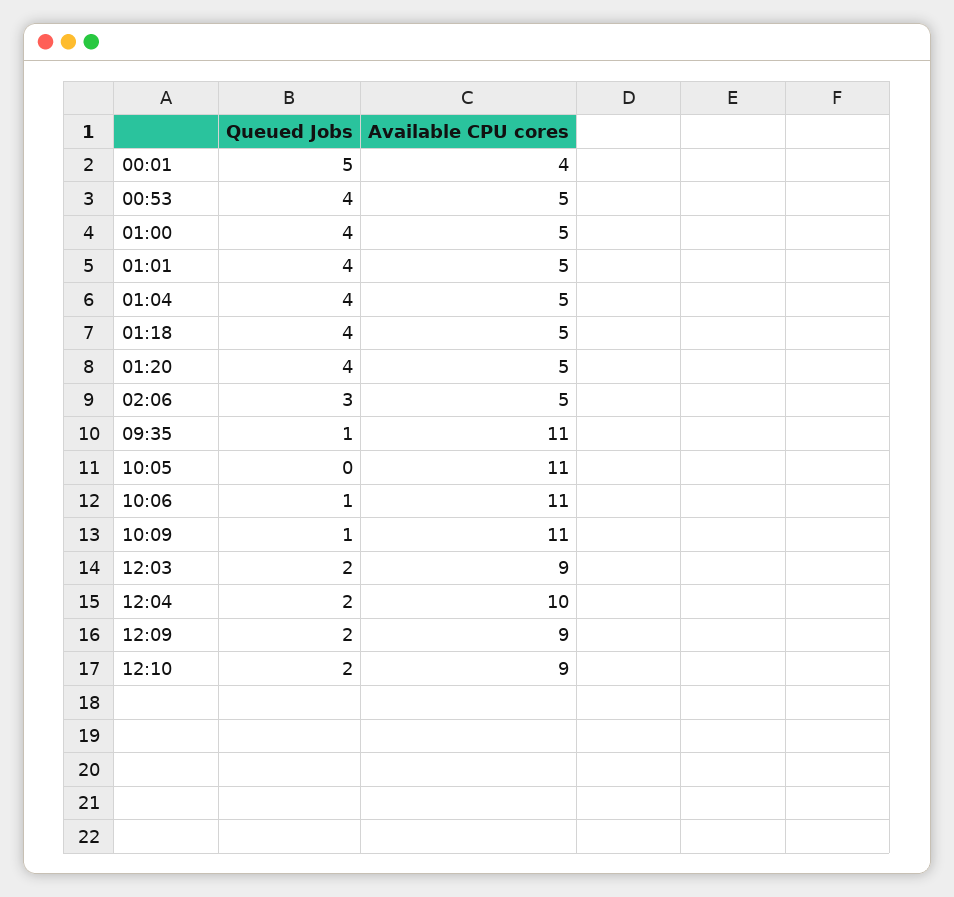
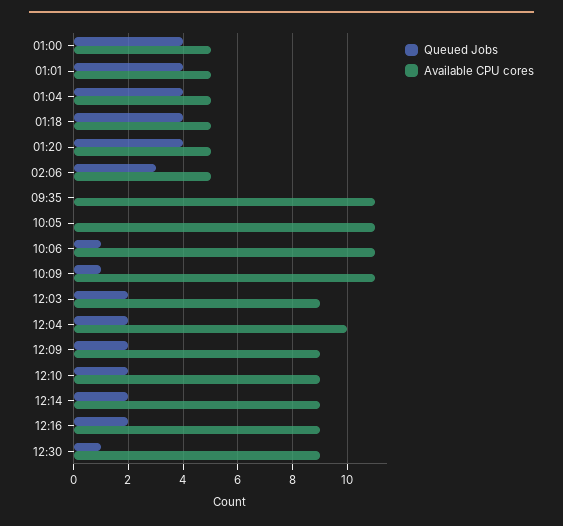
Queued Jobs, 00:01: 5 -> none
Available CPU cores, 00:01: 4 -> none
Queued Jobs, 00:53: 4 -> none
Available CPU cores, 00:53: 5 -> none
Queued Jobs, 09:35: 1 -> 0
Queued Jobs, 12:14: none -> 2
Available CPU cores, 12:14: none -> 9
Queued Jobs, 12:16: none -> 2
Available CPU cores, 12:16: none -> 9
Queued Jobs, 12:30: none -> 1
Available CPU cores, 12:30: none -> 9

